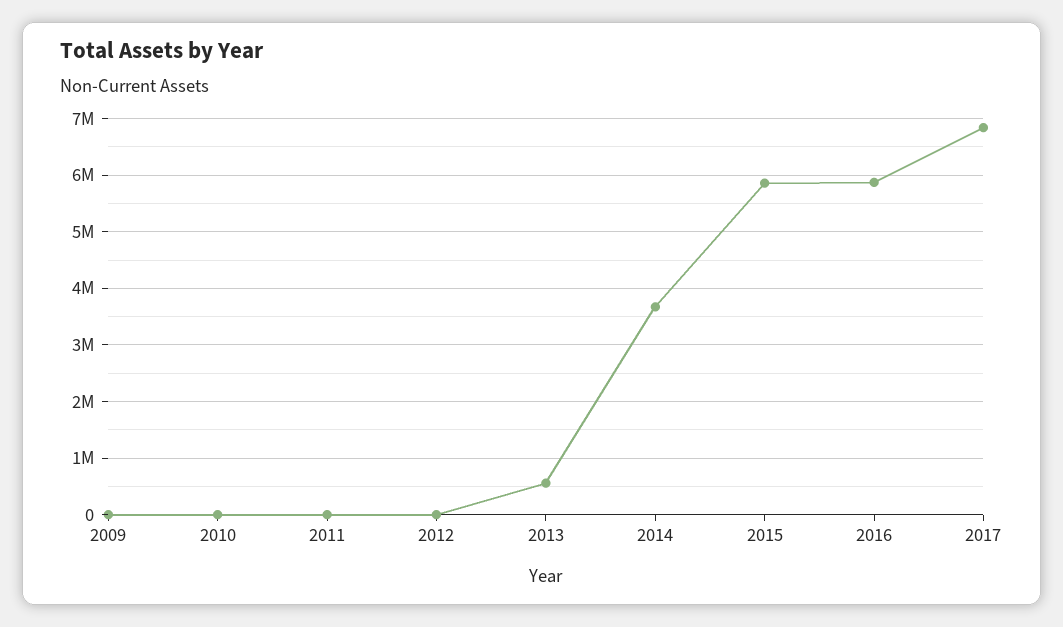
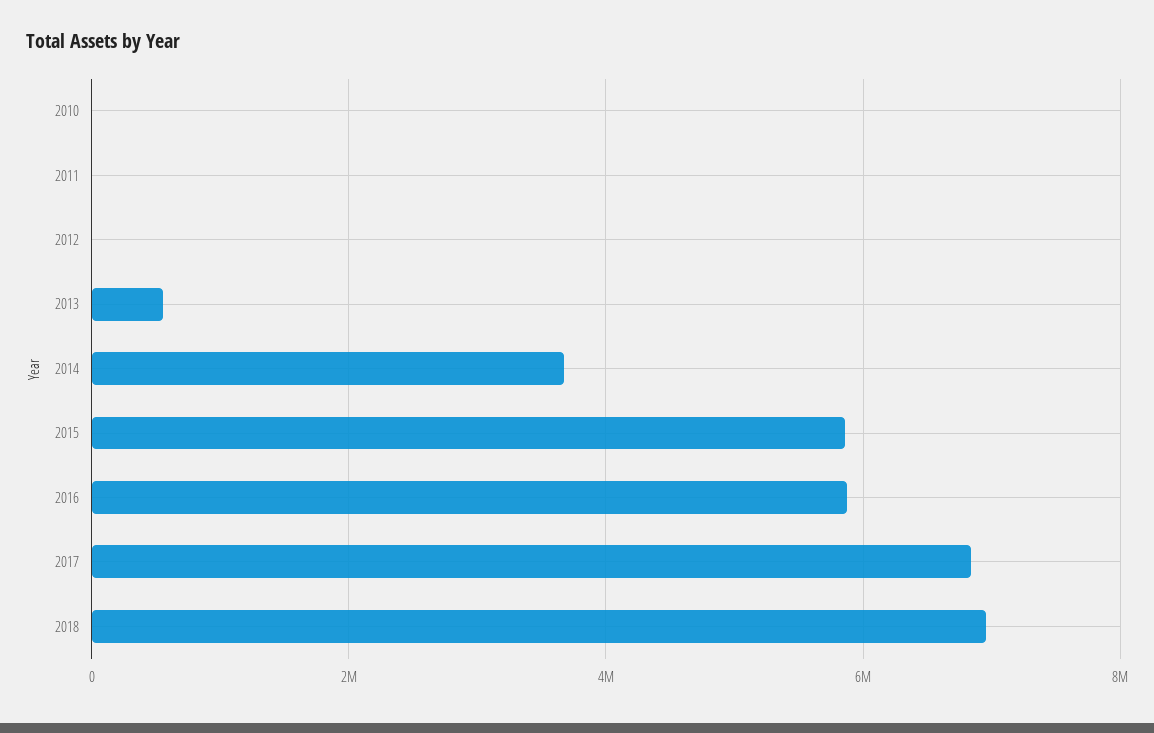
2009: 0 -> none
2018: none -> 7000000

